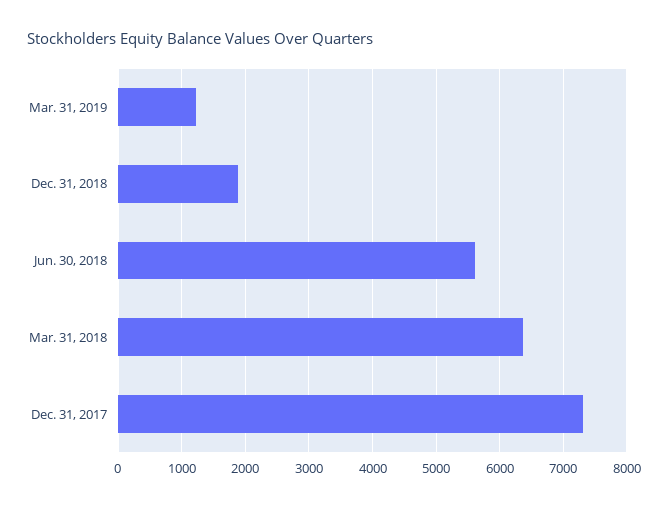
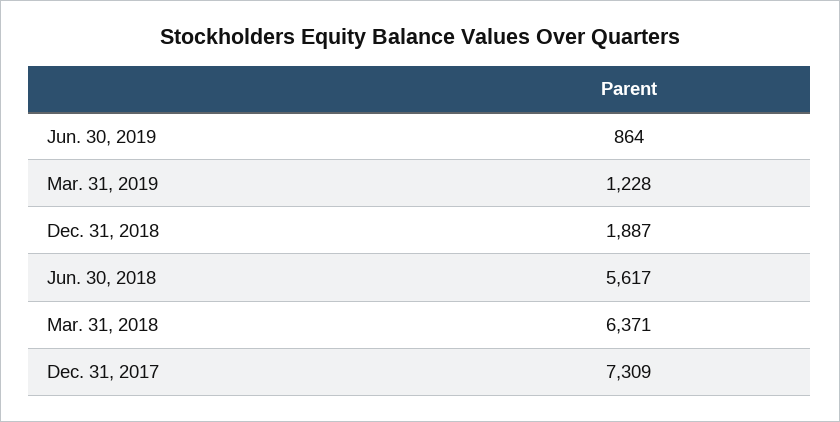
Jun. 30, 2019: none -> 864

